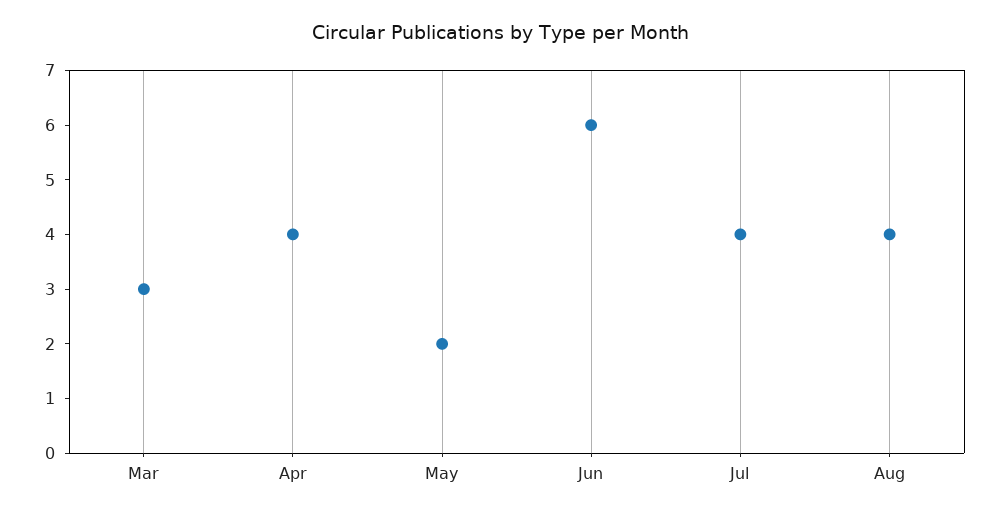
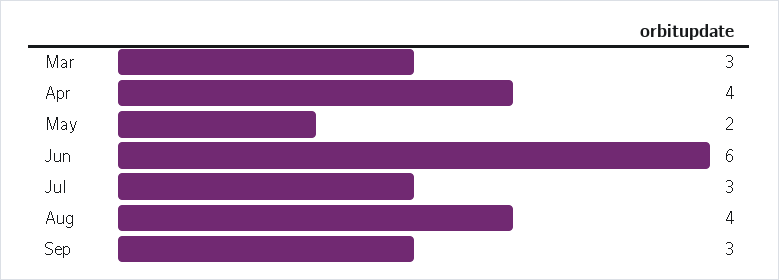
Jul: 4 -> 3
Sep: none -> 3

